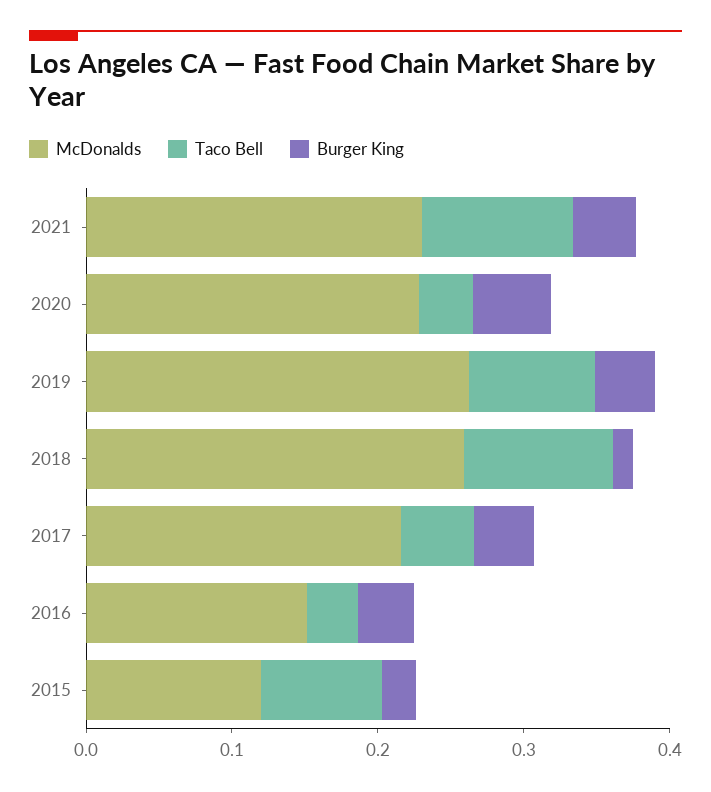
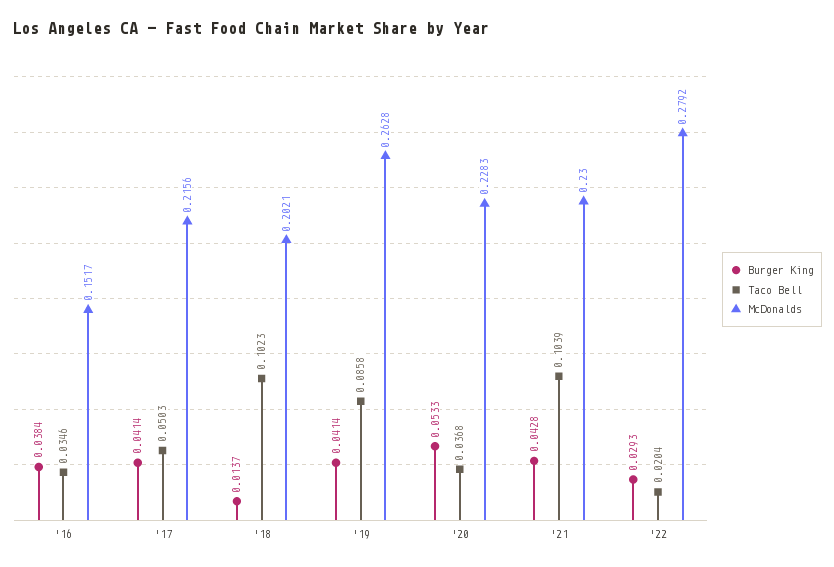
McDonalds, 2018: 0.26 -> 0.2021
McDonalds, 2015: 0.12 -> none
Taco Bell, 2015: 0.08 -> none
Burger King, 2015: 0.02 -> none
Burger King, '22: none -> 0.0293
Taco Bell, '22: none -> 0.0204
McDonalds, '22: none -> 0.2792

